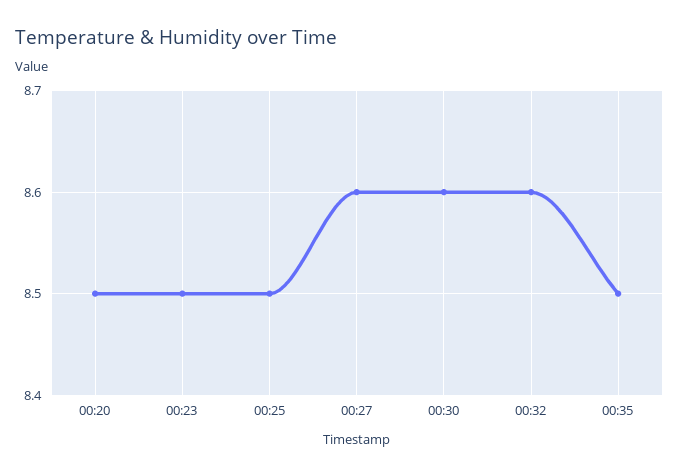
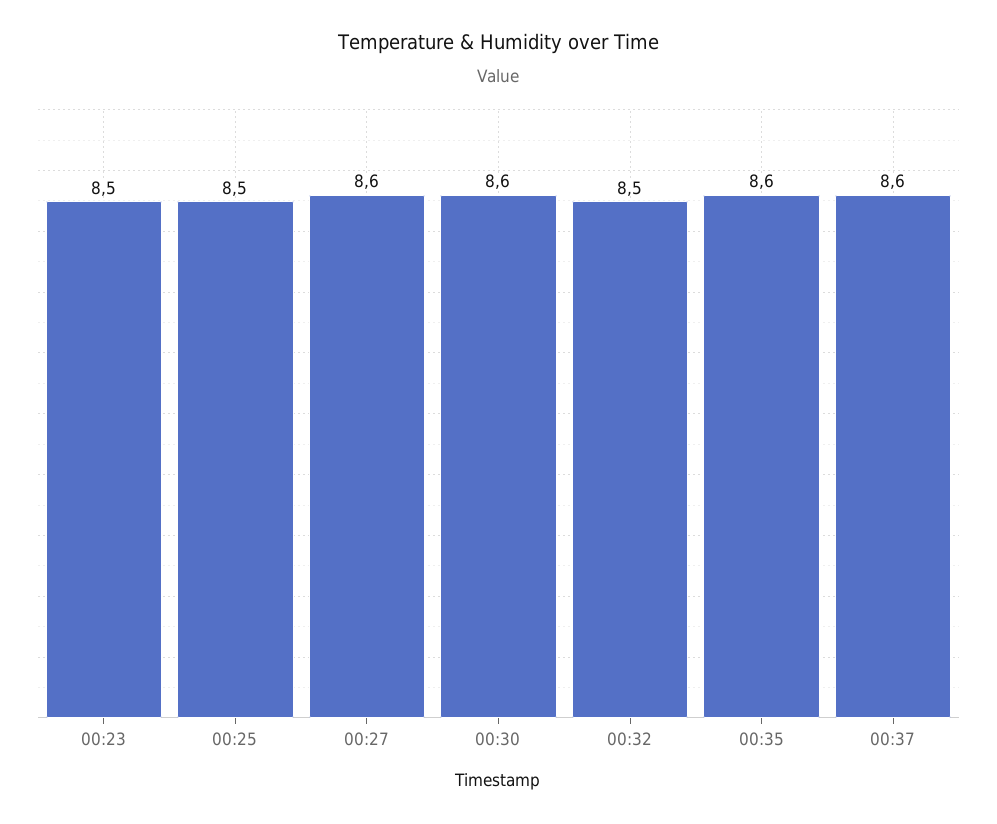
00:20: 8.5 -> none
00:32: 8.6 -> 8.5
00:35: 8.5 -> 8.6
00:37: none -> 8.6

